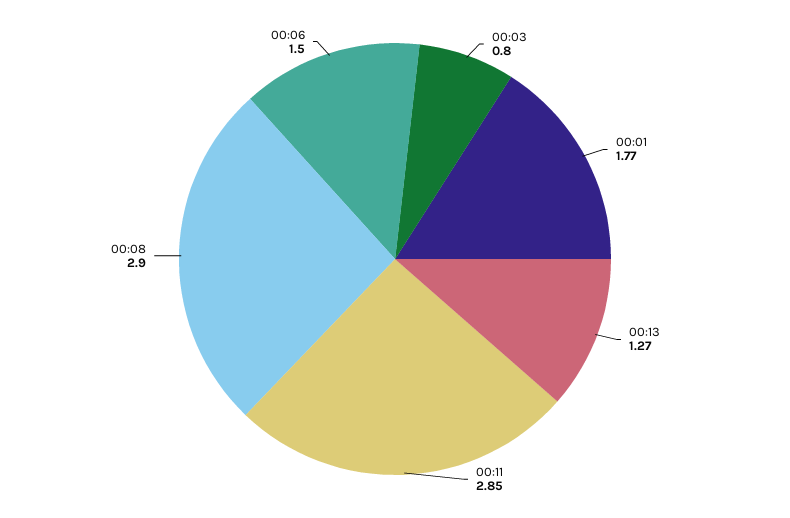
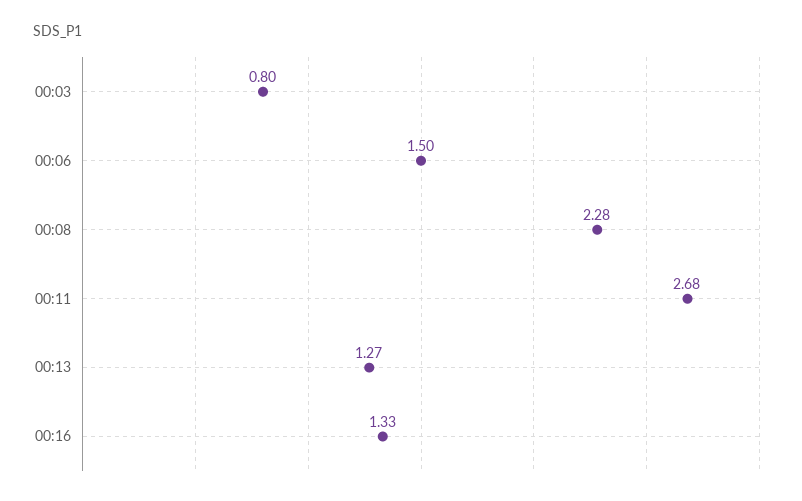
00:01: 1.77 -> none
00:11: 2.85 -> 2.68
00:08: 2.9 -> 2.28
00:16: none -> 1.33

